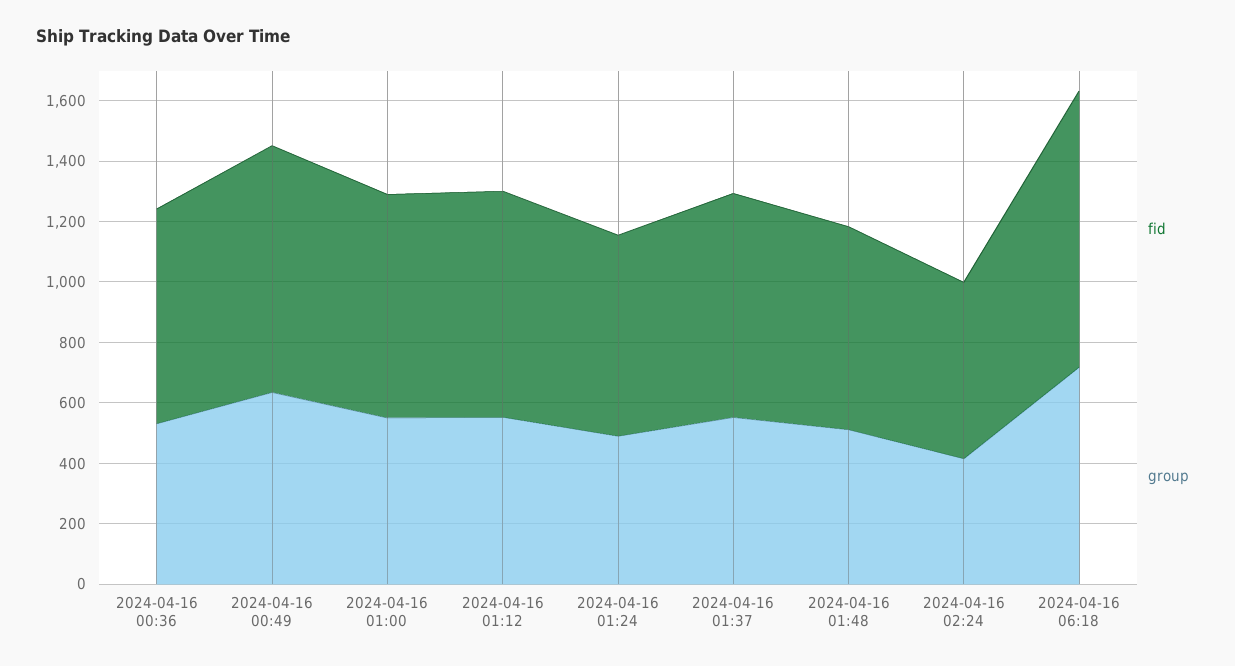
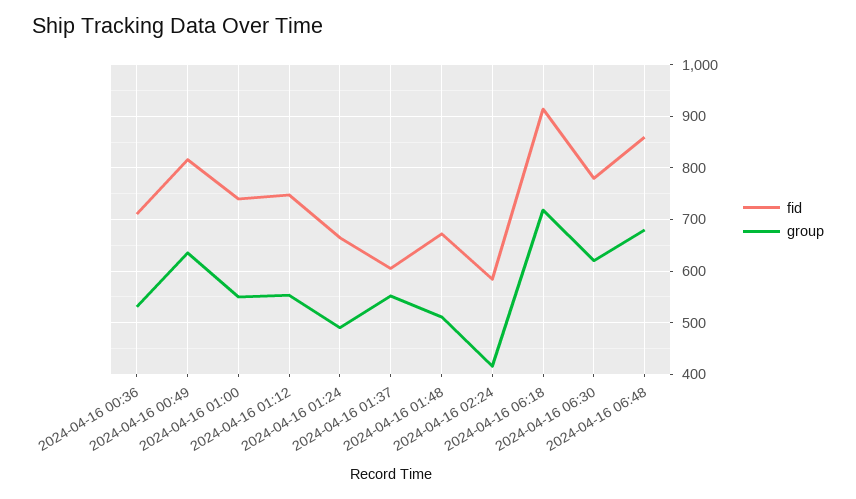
fid, 2024-04-16 01:37: 750 -> 600
fid, 2024-04-16 06:30: none -> 780
group, 2024-04-16 06:30: none -> 620
fid, 2024-04-16 06:48: none -> 860
group, 2024-04-16 06:48: none -> 680

